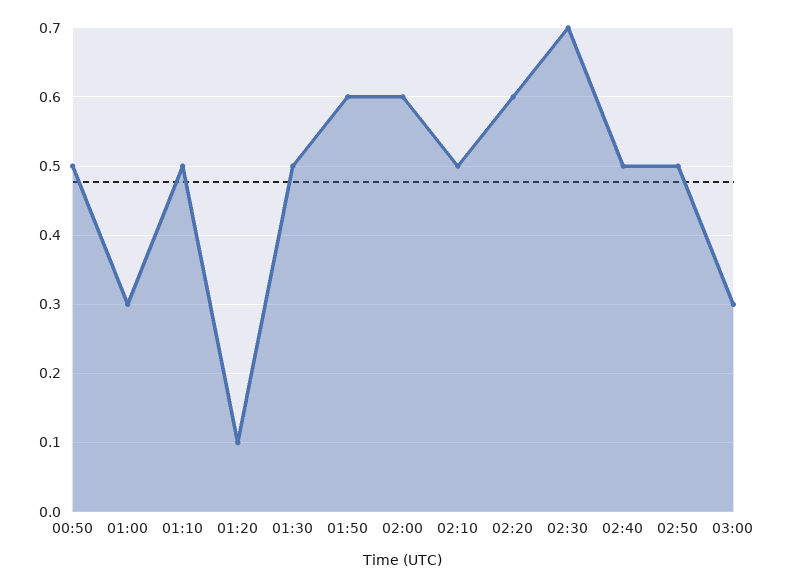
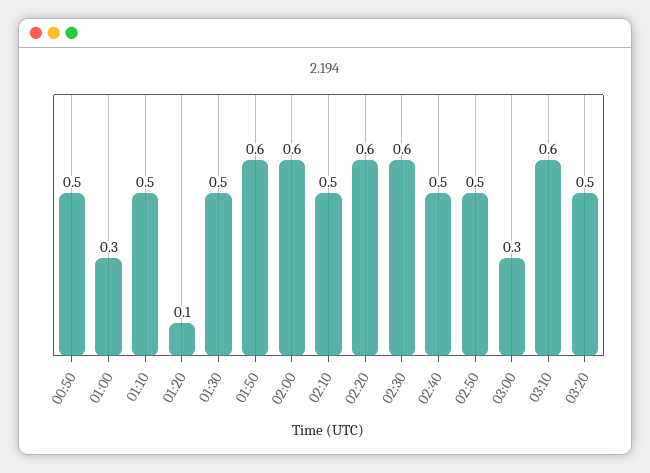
02:30: 0.7 -> 0.6
03:10: none -> 0.6
03:20: none -> 0.5

